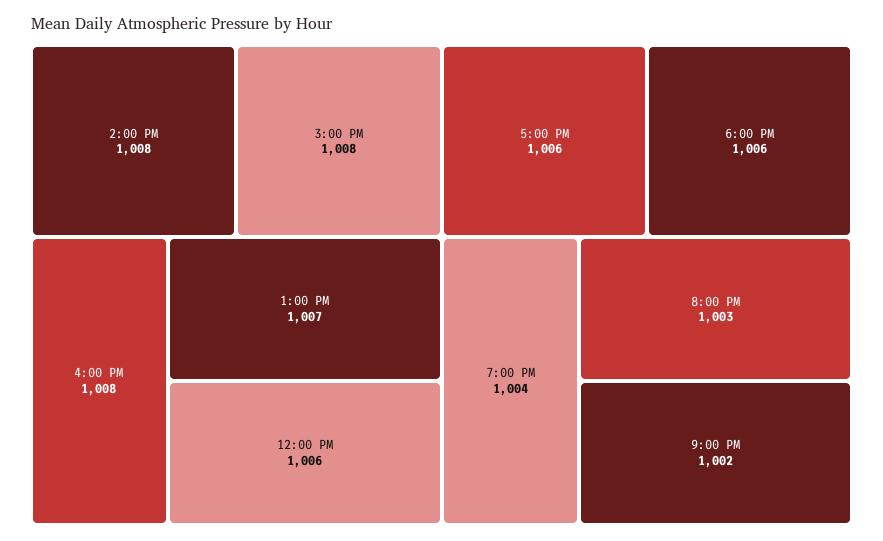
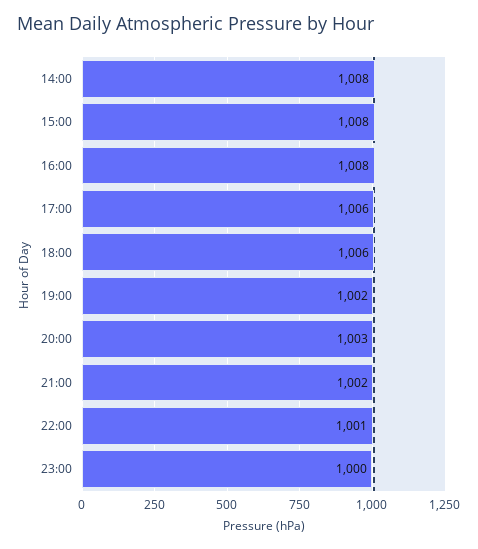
1:00 PM: 1007 -> none
12:00 PM: 1006 -> none
7:00 PM: 1004 -> 1002
22:00: none -> 1001
23:00: none -> 1000

